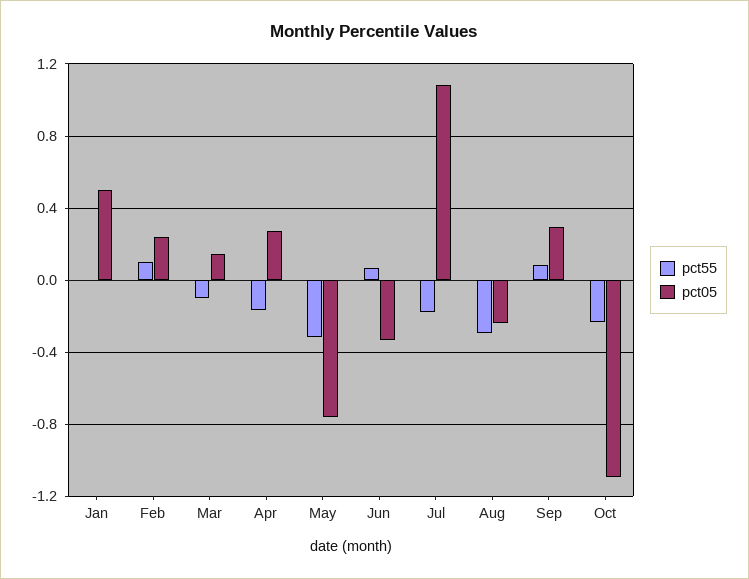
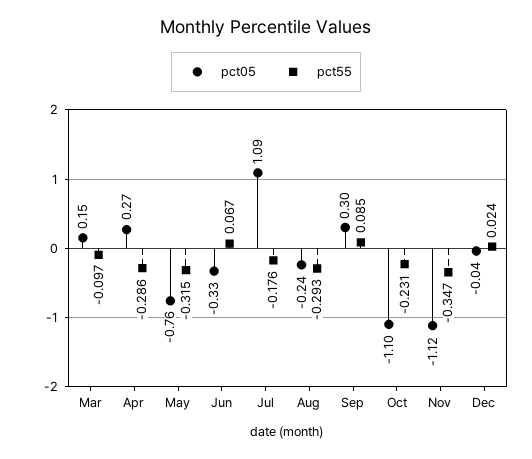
pct55, Jan: 0 -> none
pct05, Jan: 0.5 -> none
pct55, Feb: 0.1 -> none
pct05, Feb: 0.25 -> none
pct55, Apr: -0.15 -> -0.286
pct05, Nov: none -> -1.12
pct55, Nov: none -> -0.347
pct05, Dec: none -> -0.04
pct55, Dec: none -> 0.024

